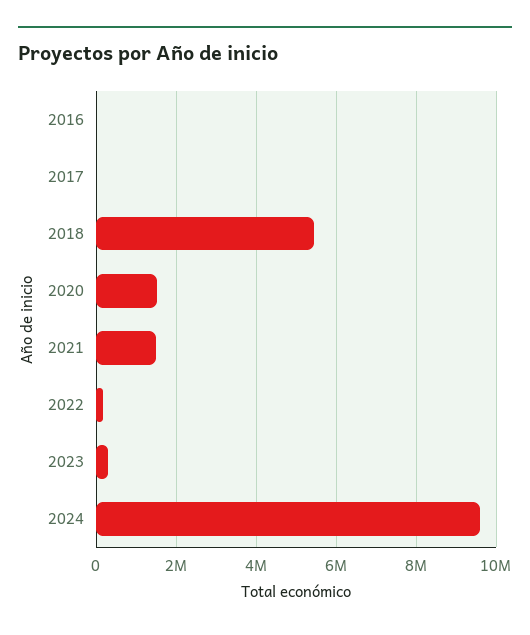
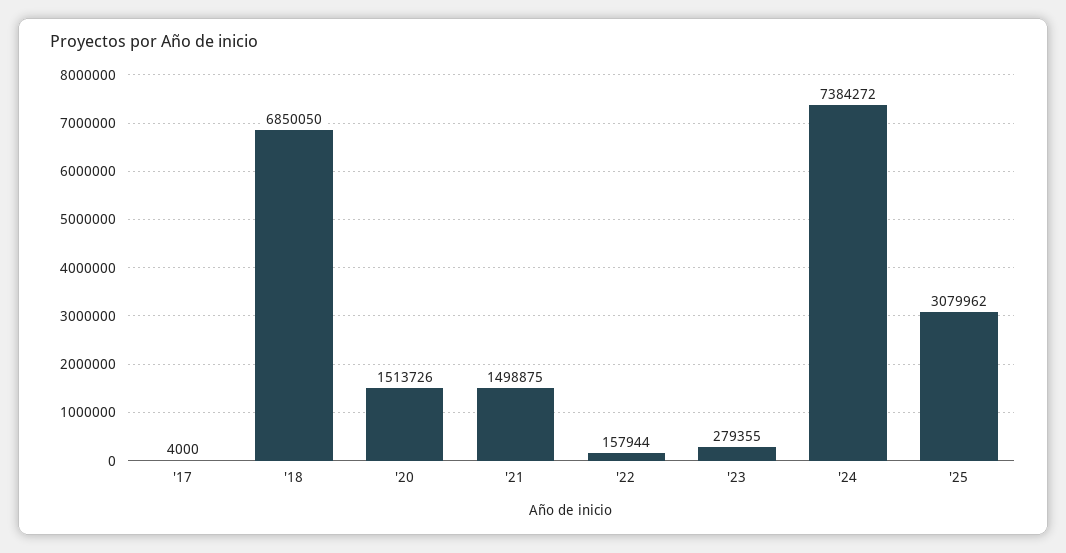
2016: 0 -> none
2018: 5400000 -> 6850050
2024: 9600000 -> 7384272
'25: none -> 3079962

